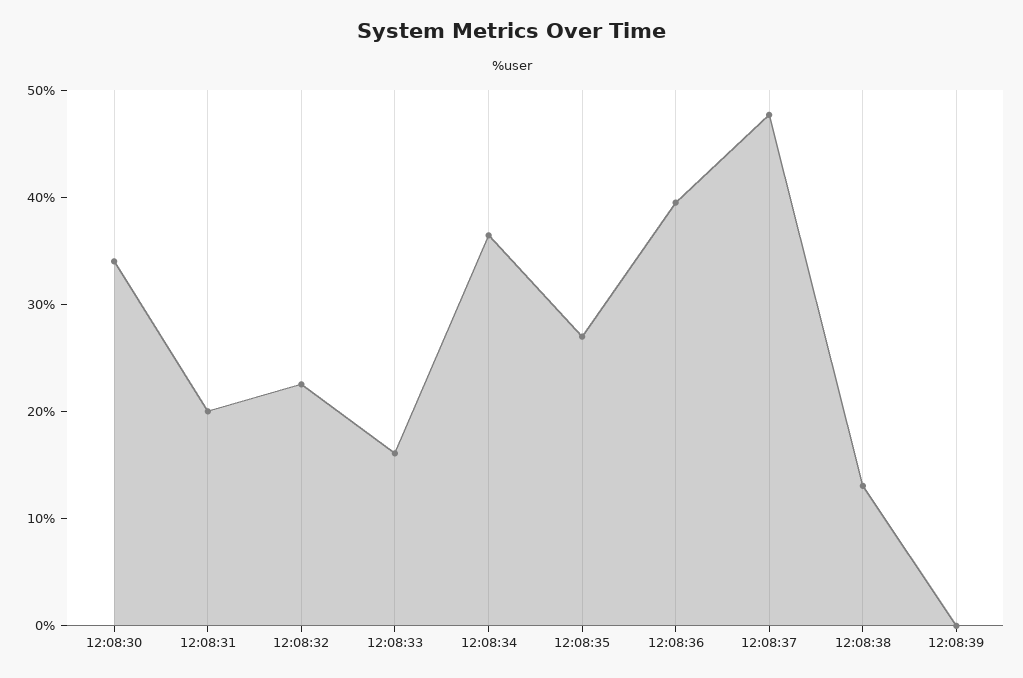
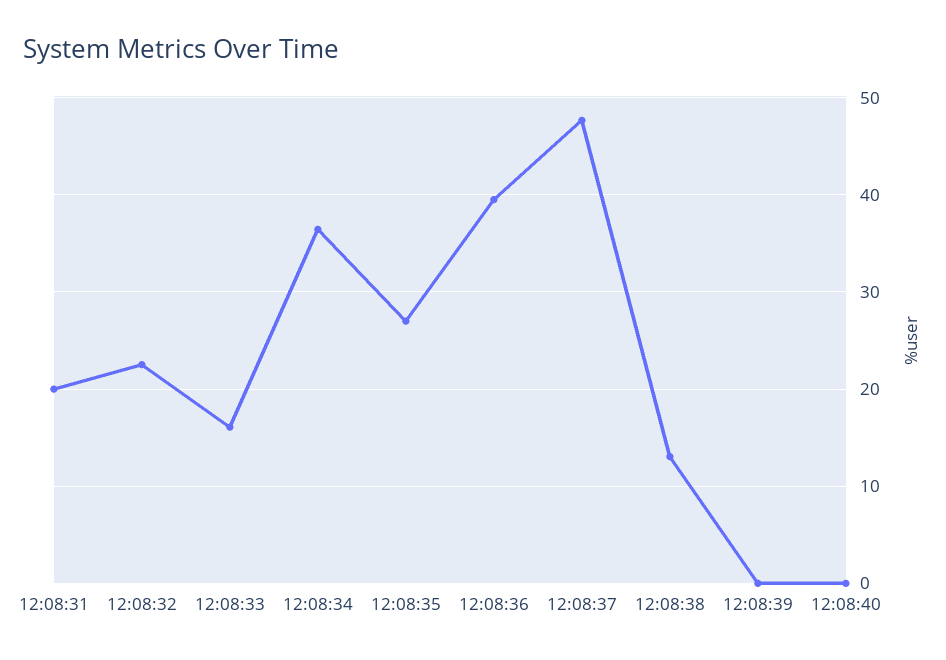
12:08:30: 34 -> none
12:08:40: none -> 0

